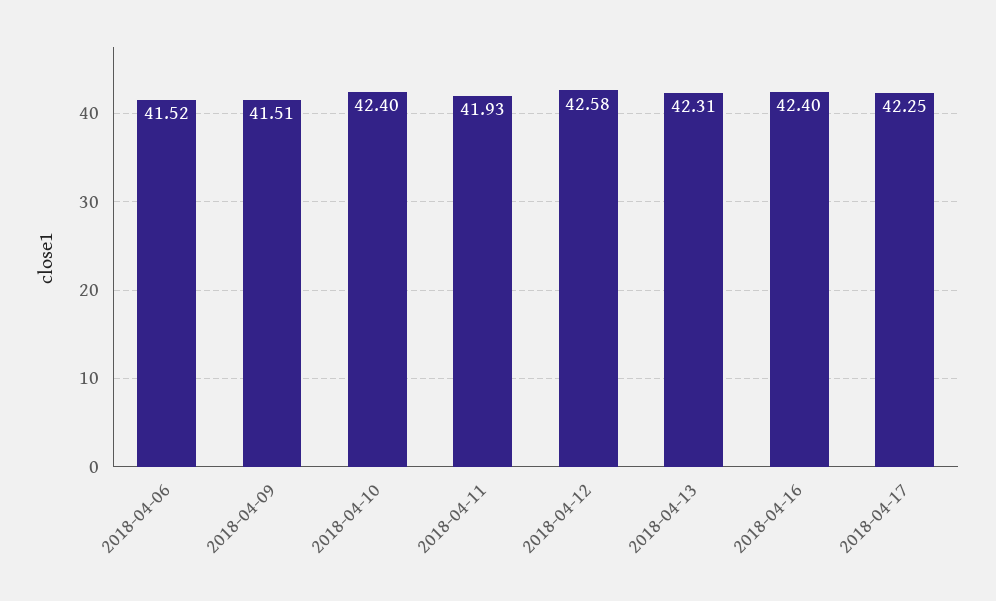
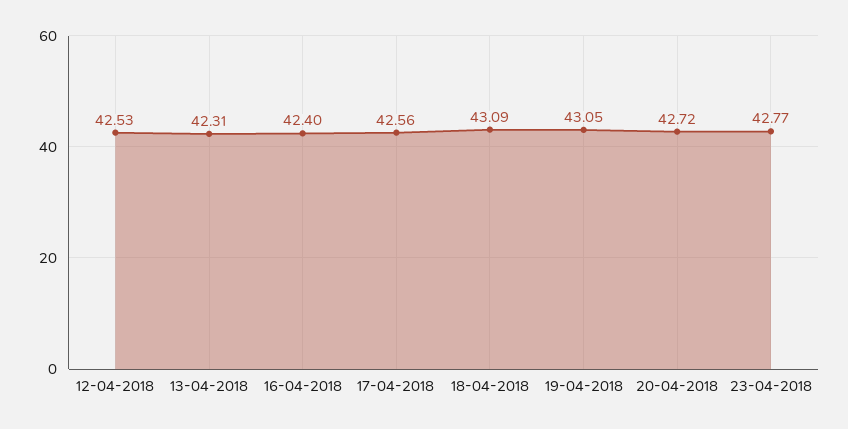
2018-04-06: 41.52 -> none
2018-04-09: 41.51 -> none
2018-04-10: 42.4 -> none
2018-04-11: 41.93 -> none
2018-04-12: 42.58 -> 42.53
2018-04-17: 42.25 -> 42.56
18-04-2018: none -> 43.09
19-04-2018: none -> 43.05
20-04-2018: none -> 42.72
23-04-2018: none -> 42.77

